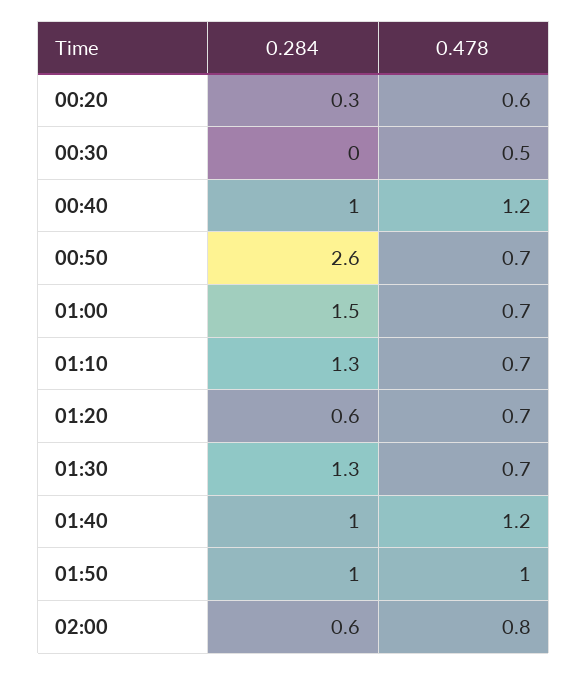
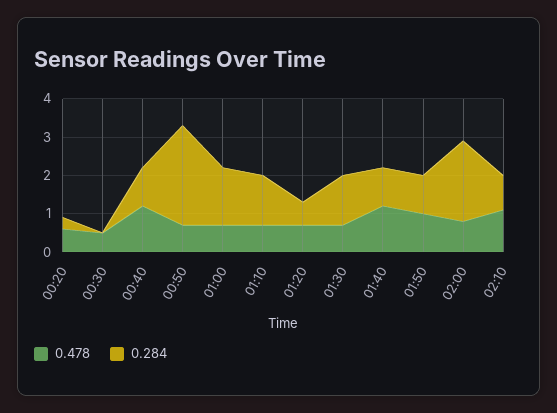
0.284, 02:00: 0.6 -> 2
0.478, 02:10: none -> 1
0.284, 02:10: none -> 1

